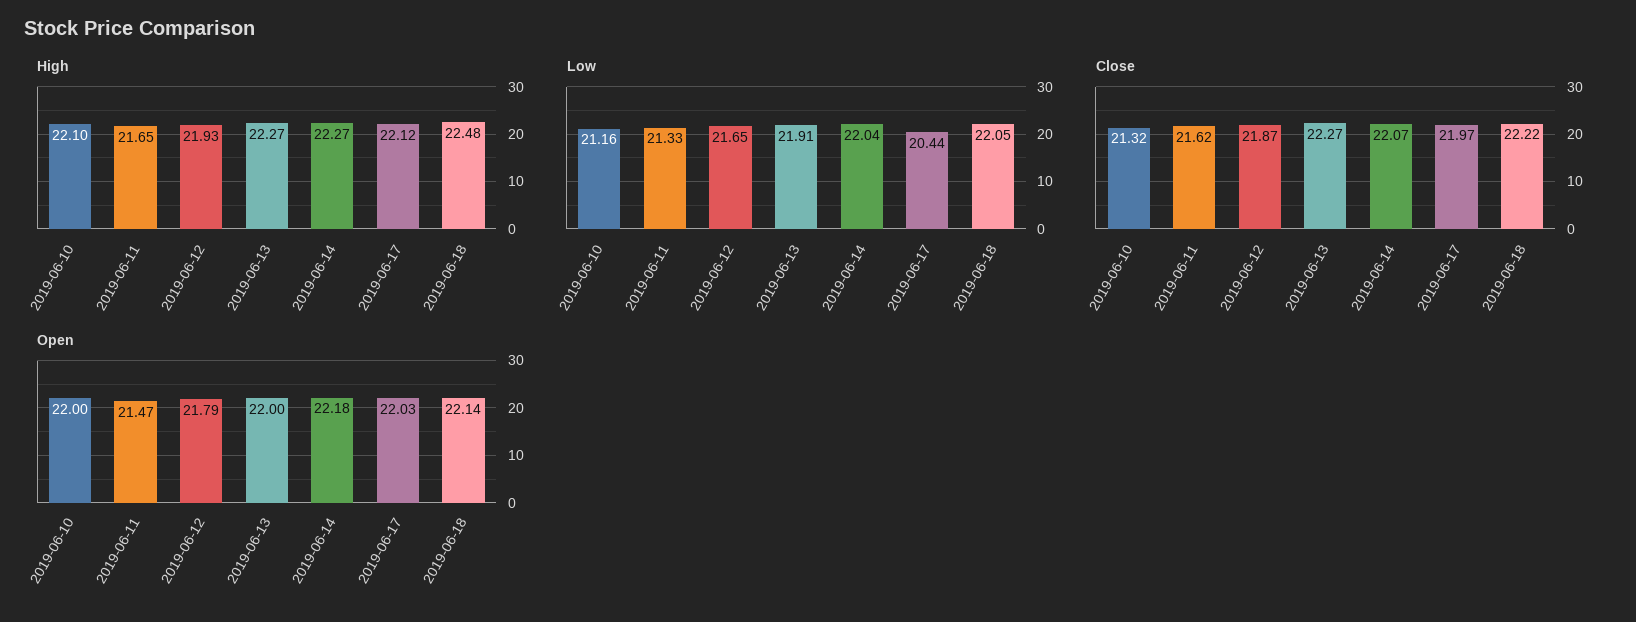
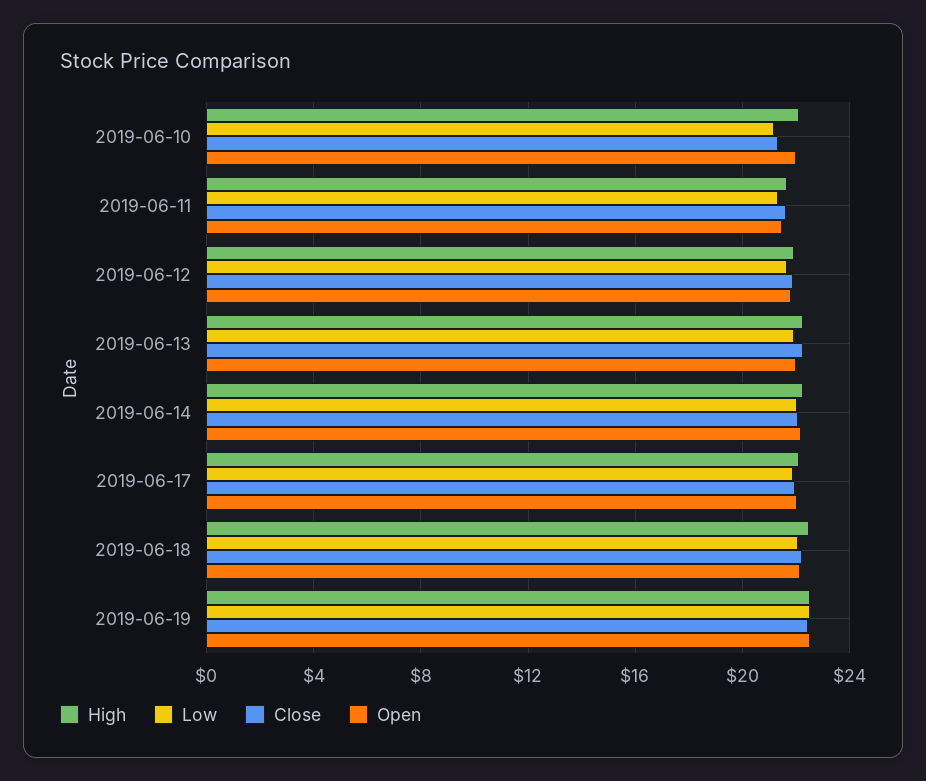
Low, 2019-06-17: 20.44 -> 22
High, 2019-06-19: none -> 22.5
Low, 2019-06-19: none -> 22.5
Close, 2019-06-19: none -> 22.5
Open, 2019-06-19: none -> 22.5

